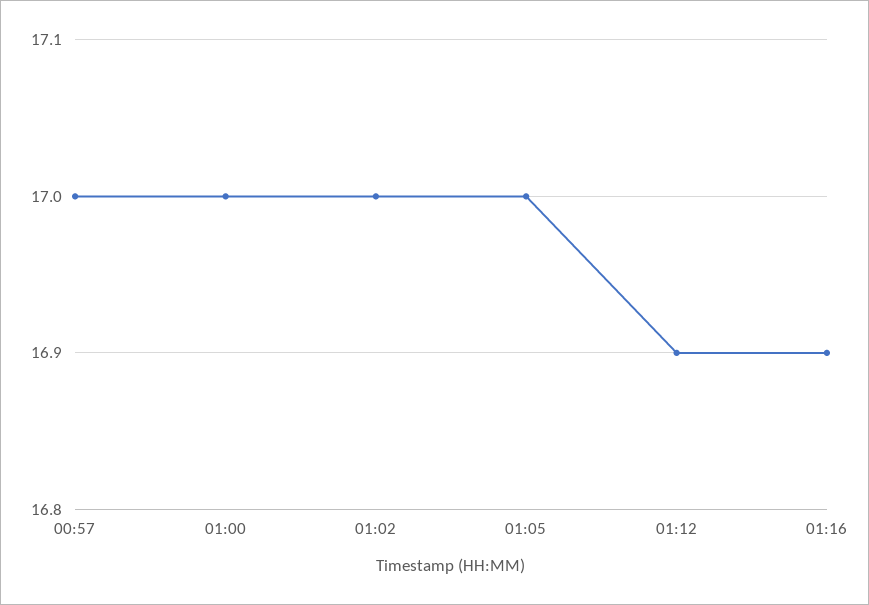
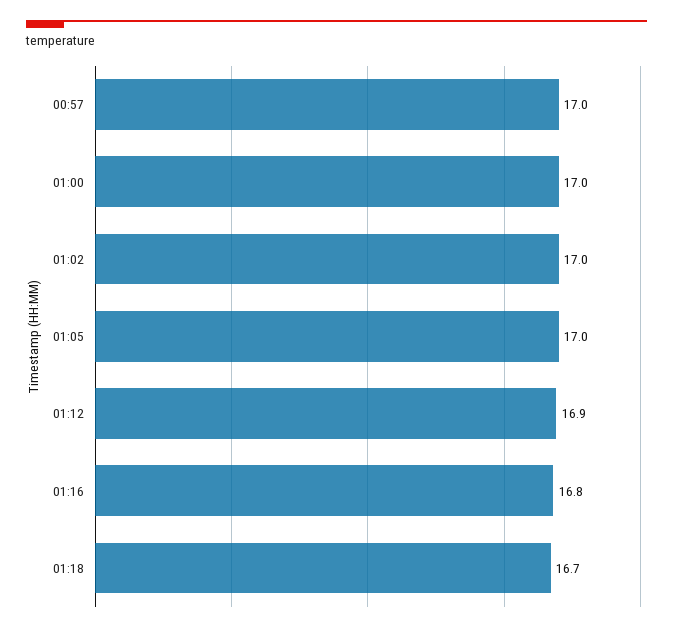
01:16: 16.9 -> 16.8
01:18: none -> 16.7

